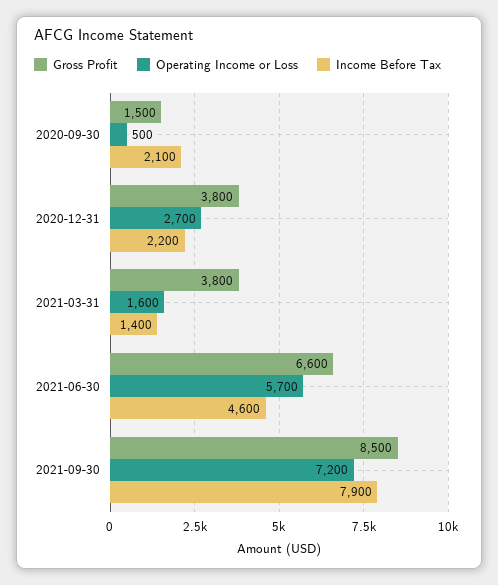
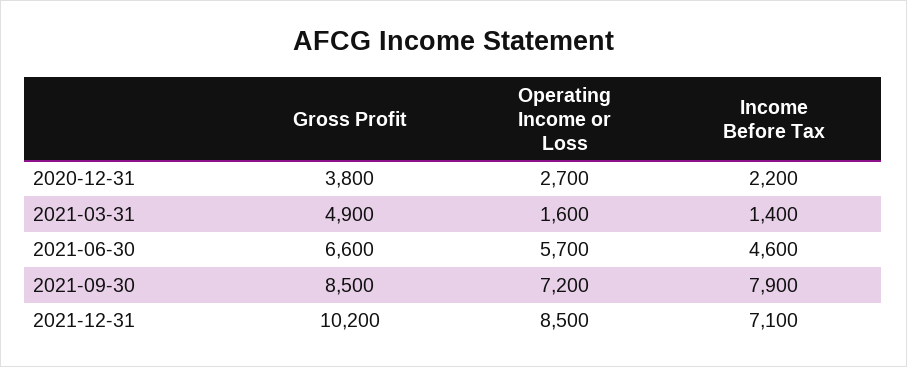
Gross Profit, 2020-09-30: 1500 -> none
Operating Income or Loss, 2020-09-30: 500 -> none
Income Before Tax, 2020-09-30: 2100 -> none
Gross Profit, 2021-03-31: 3800 -> 4900
Gross Profit, 2021-12-31: none -> 10200
Operating Income or Loss, 2021-12-31: none -> 8500
Income Before Tax, 2021-12-31: none -> 7100

